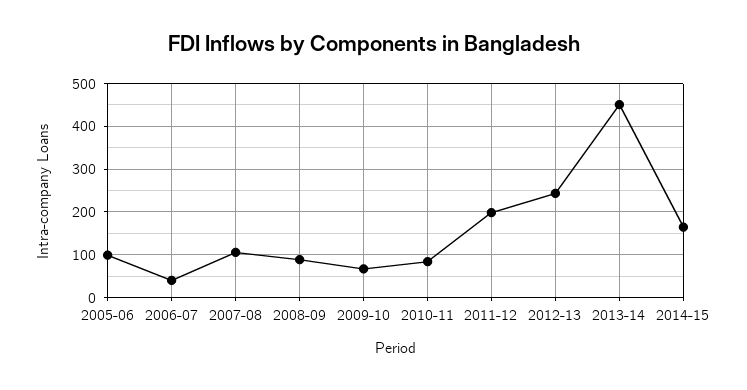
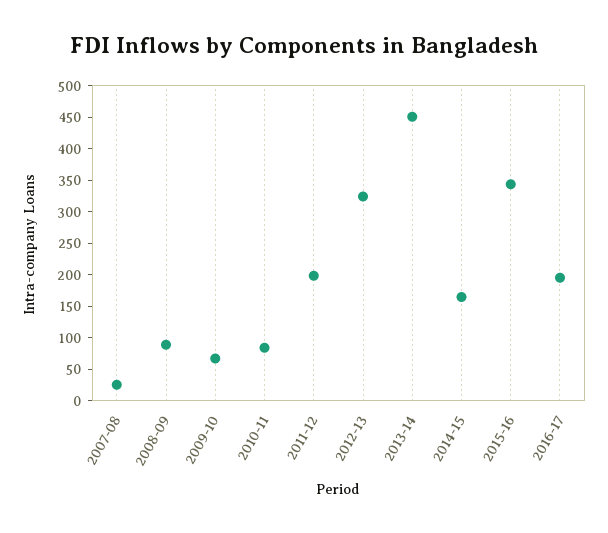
2005-06: 100 -> none
2006-07: 40 -> none
2007-08: 100 -> 25
2012-13: 240 -> 325
2015-16: none -> 350
2016-17: none -> 200

